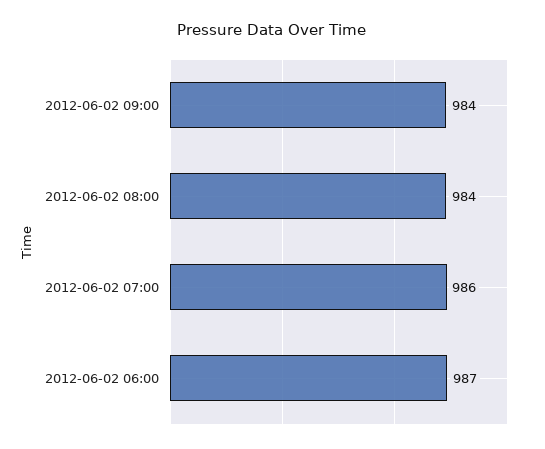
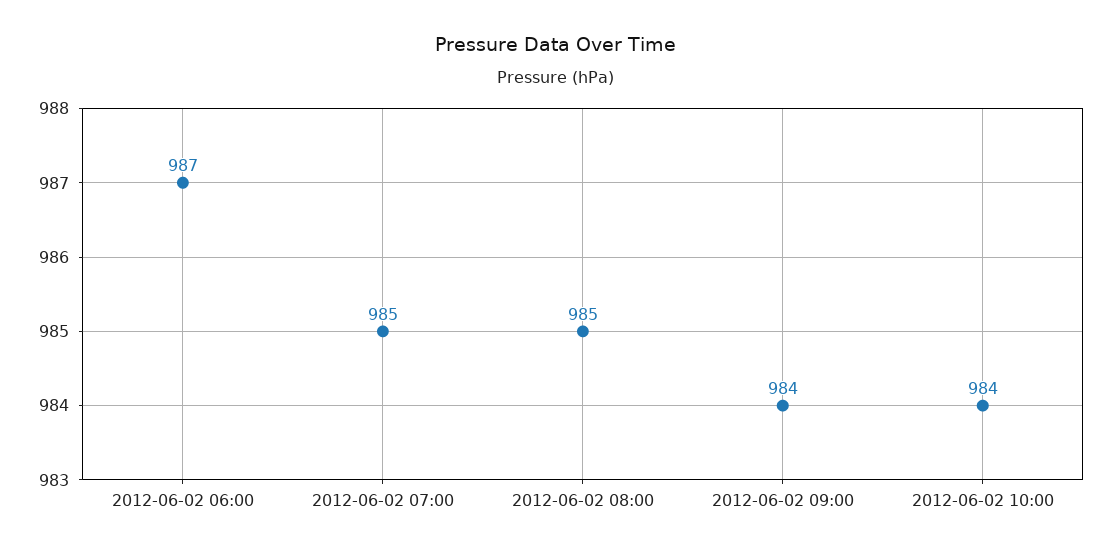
2012-06-02 08:00: 984 -> 985
2012-06-02 07:00: 986 -> 985
2012-06-02 10:00: none -> 984

